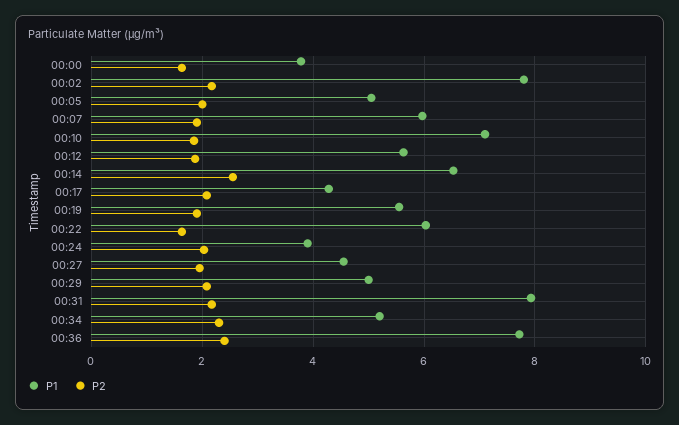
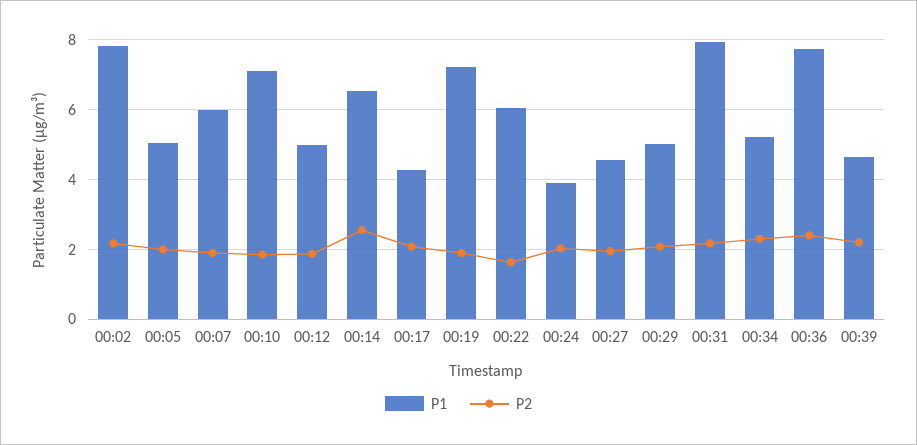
P1, 00:00: 3.8 -> none
P2, 00:00: 1.6 -> none
P1, 00:12: 5.6 -> 5
P1, 00:19: 5.6 -> 7.2
P1, 00:39: none -> 4.6
P2, 00:39: none -> 2.2

